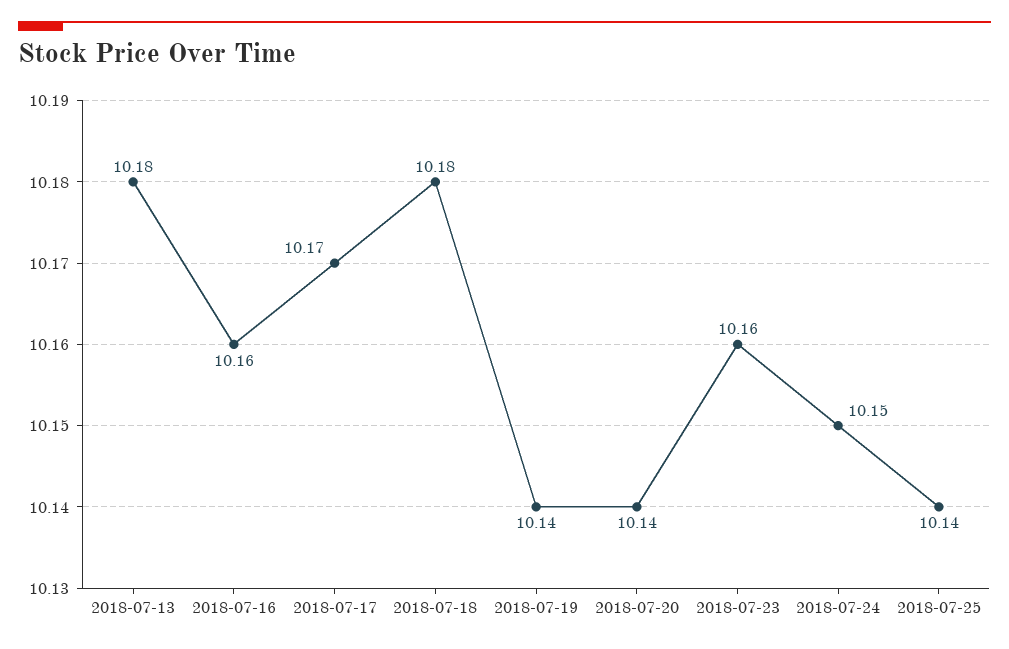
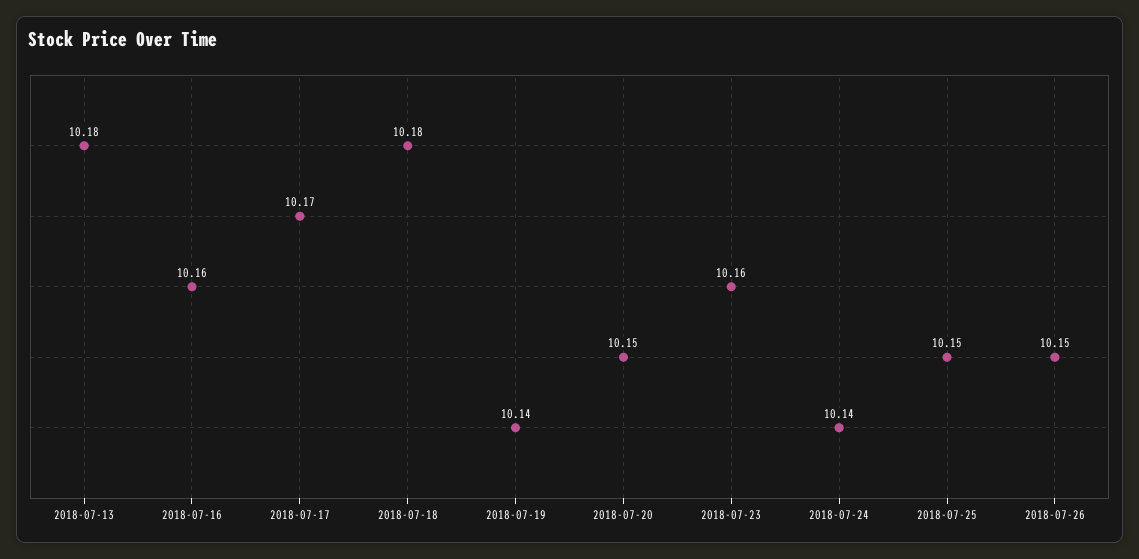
2018-07-20: 10.14 -> 10.15
2018-07-24: 10.15 -> 10.14
2018-07-25: 10.14 -> 10.15
2018-07-26: none -> 10.15

